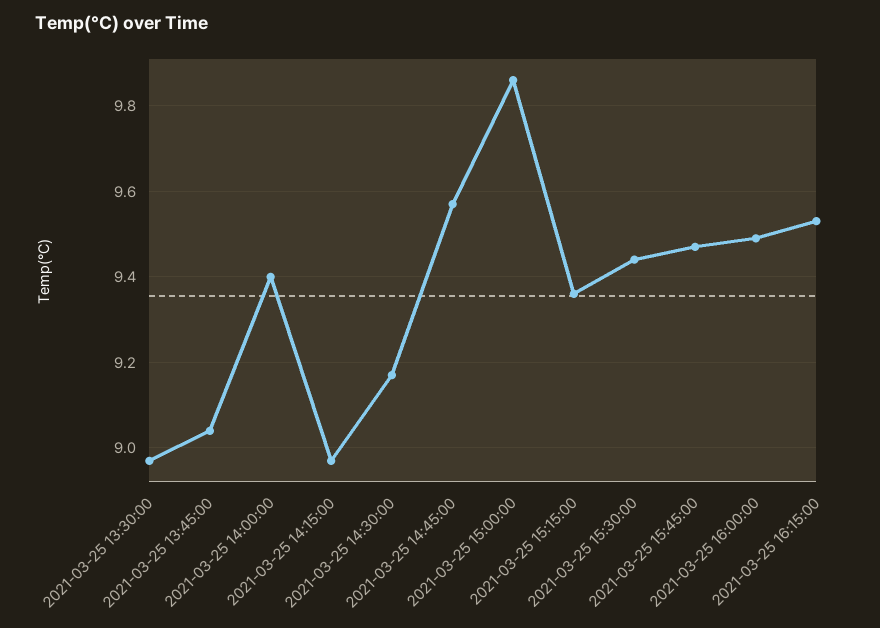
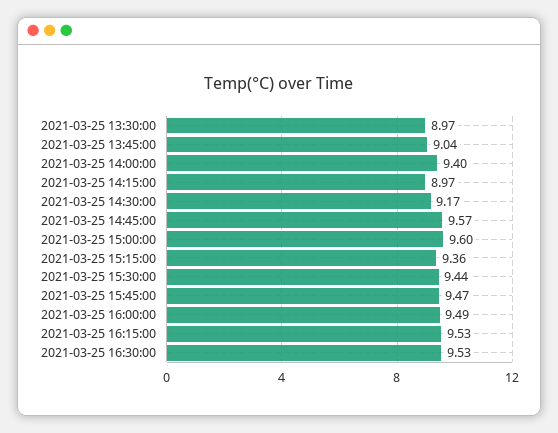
2021-03-25 15:00:00: 9.85 -> 9.6
2021-03-25 16:30:00: none -> 9.53

